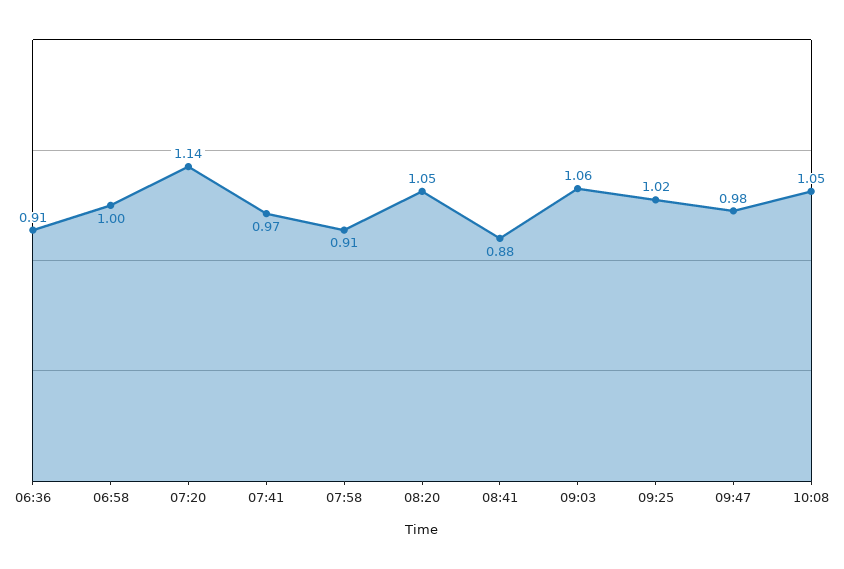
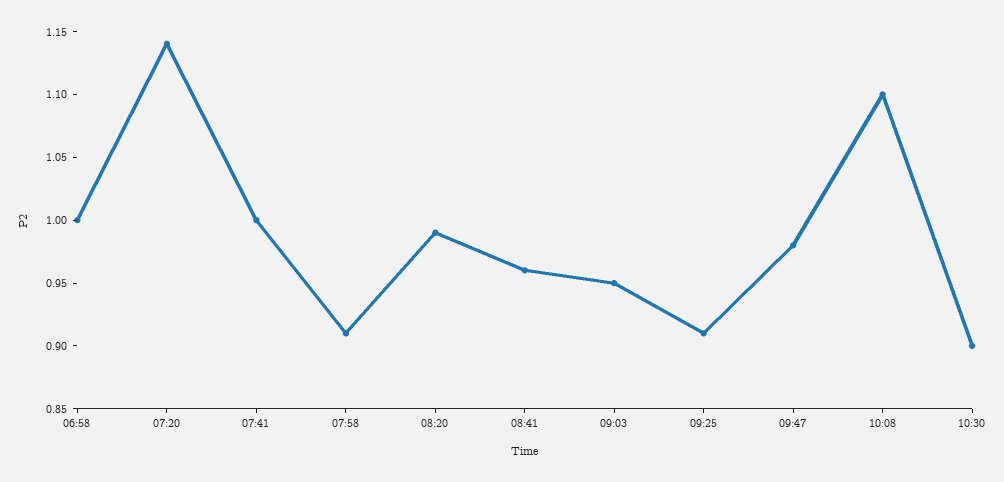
06:36: 0.91 -> none
07:41: 0.97 -> 1
08:20: 1.05 -> 0.99
08:41: 0.88 -> 0.96
09:03: 1.06 -> 0.95
09:25: 1.02 -> 0.91
10:08: 1.05 -> 1.1
10:30: none -> 0.9

